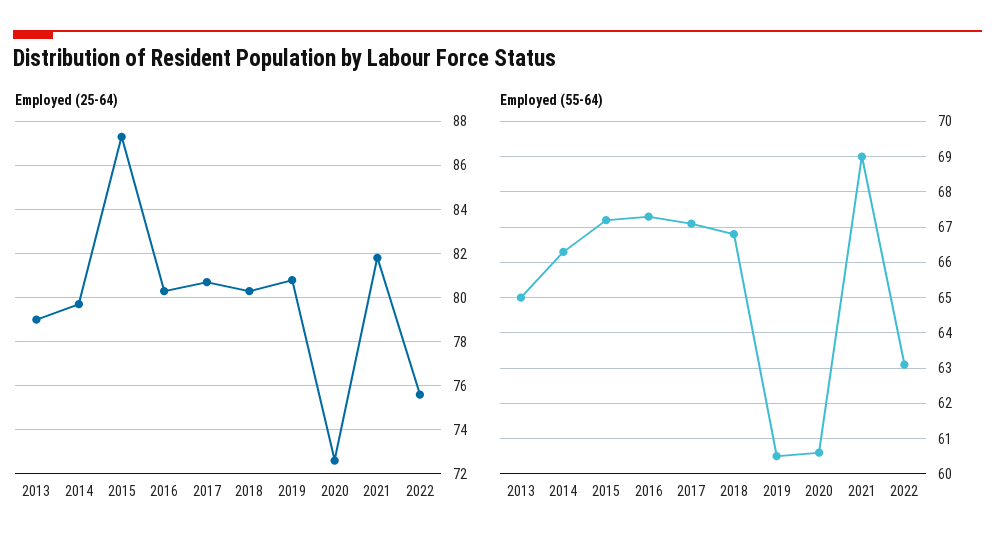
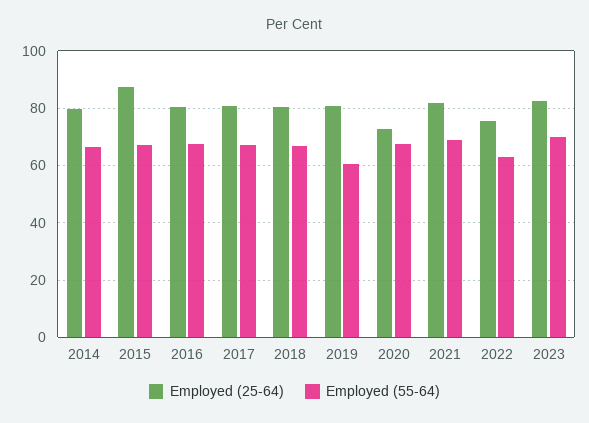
Employed (25-64), 2013: 79 -> none
Employed (55-64), 2013: 65 -> none
Employed (55-64), 2020: 60.5 -> 67.5
Employed (25-64), 2023: none -> 82.5
Employed (55-64), 2023: none -> 70

